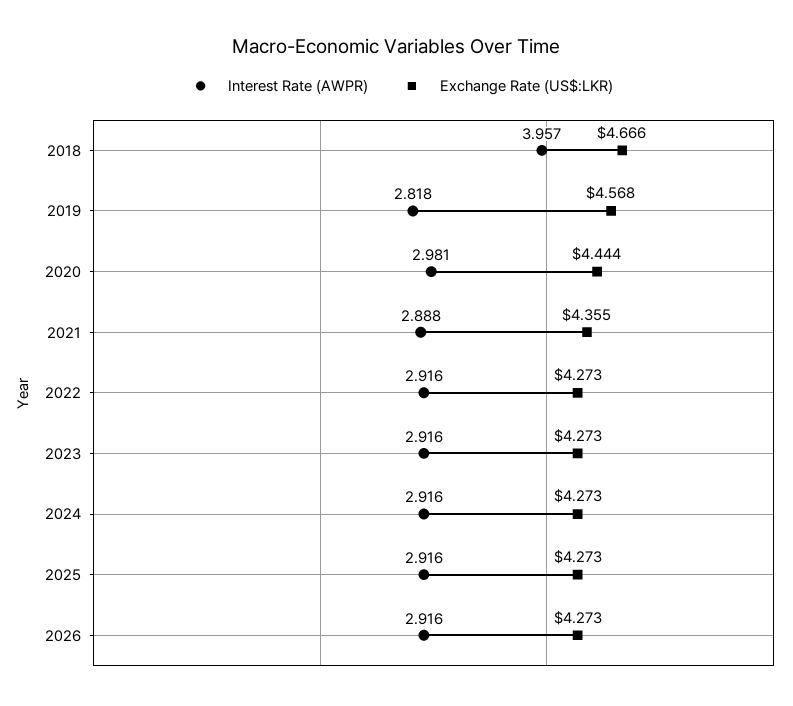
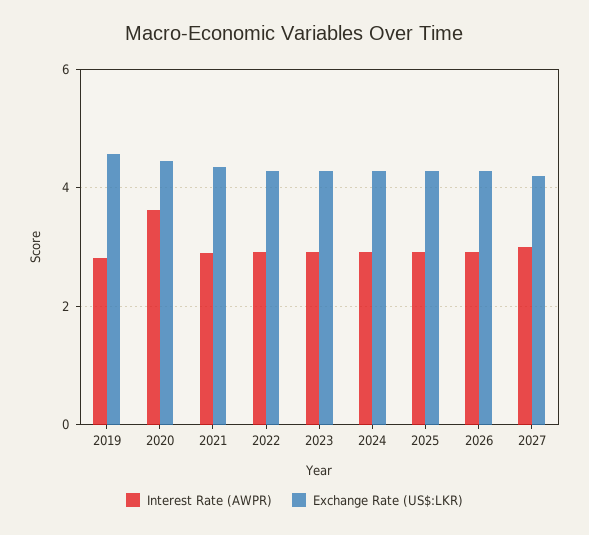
Interest Rate (AWPR), 2018: 3.957 -> none
Exchange Rate (US$:LKR), 2018: 4.666 -> none
Interest Rate (AWPR), 2020: 2.981 -> 3.6
Interest Rate (AWPR), 2027: none -> 3
Exchange Rate (US$:LKR), 2027: none -> 4.2

